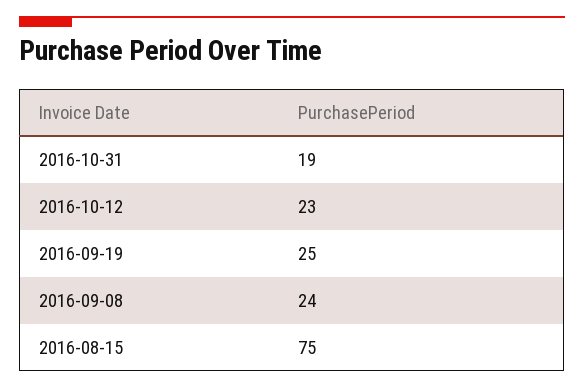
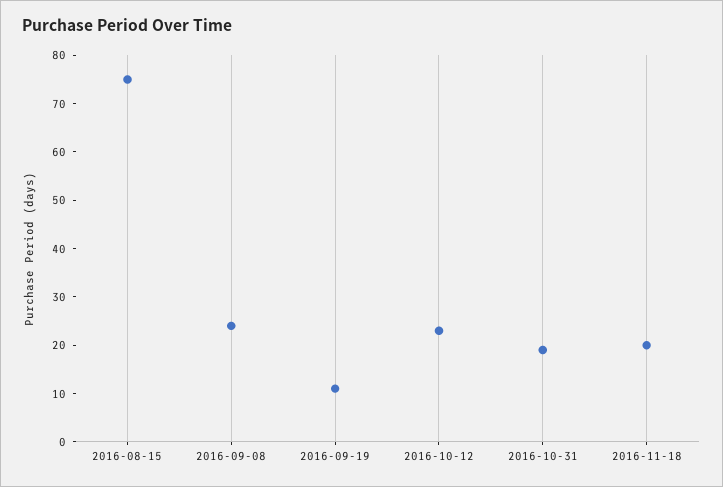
2016-09-19: 25 -> 10
2016-11-18: none -> 20

